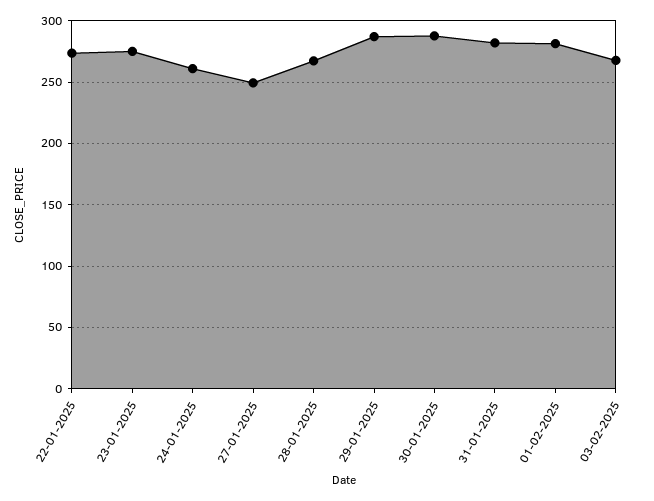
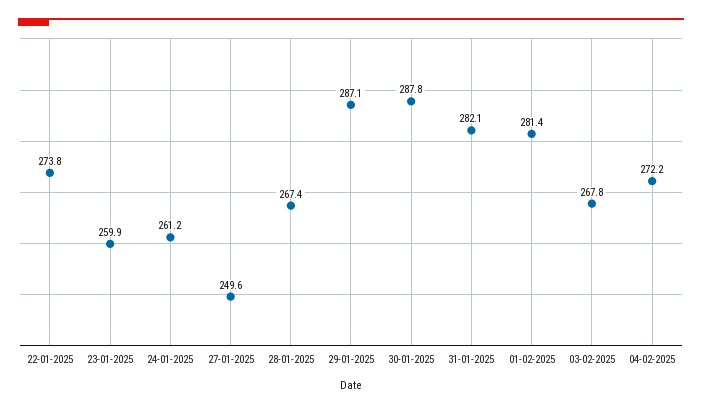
23-01-2025: 275 -> 259.9
04-02-2025: none -> 272.2

